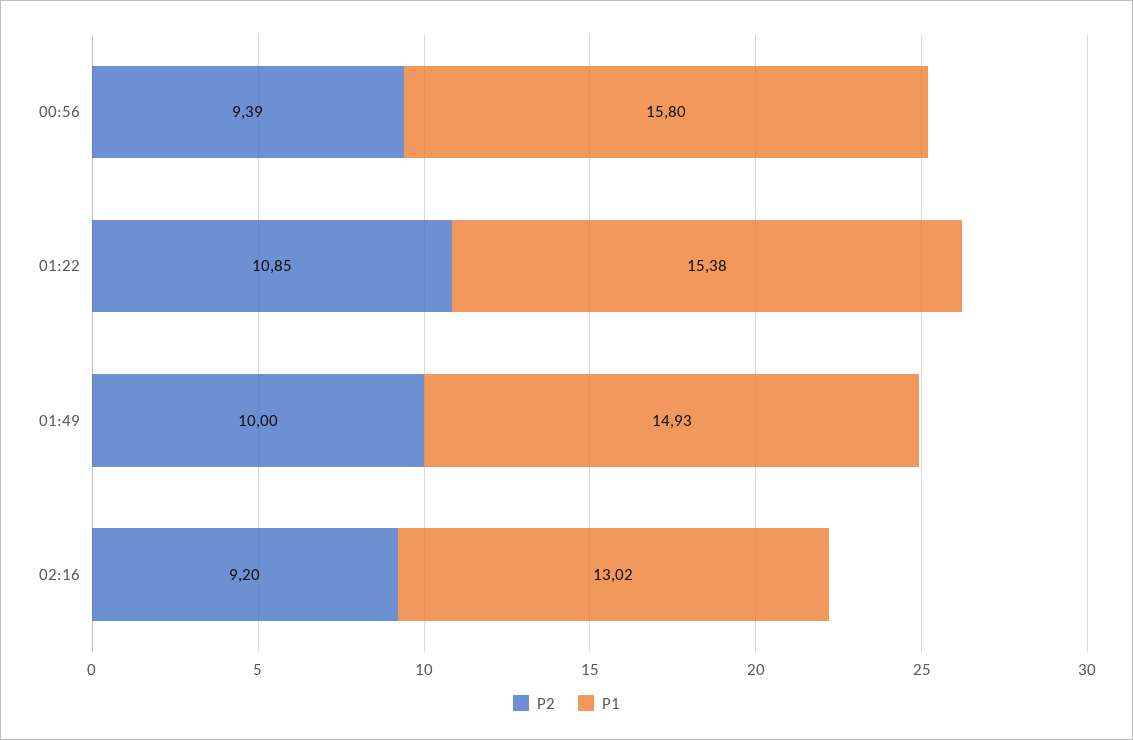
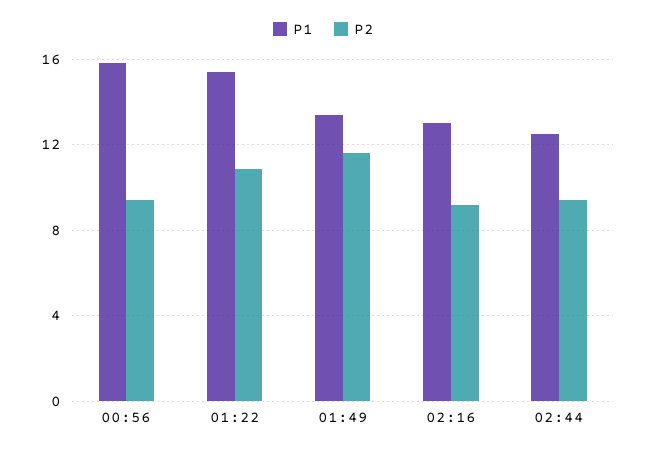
P2, 01:49: 10 -> 11.5
P1, 01:49: 14.93 -> 13.5
P1, 02:44: none -> 12.5
P2, 02:44: none -> 9.5

